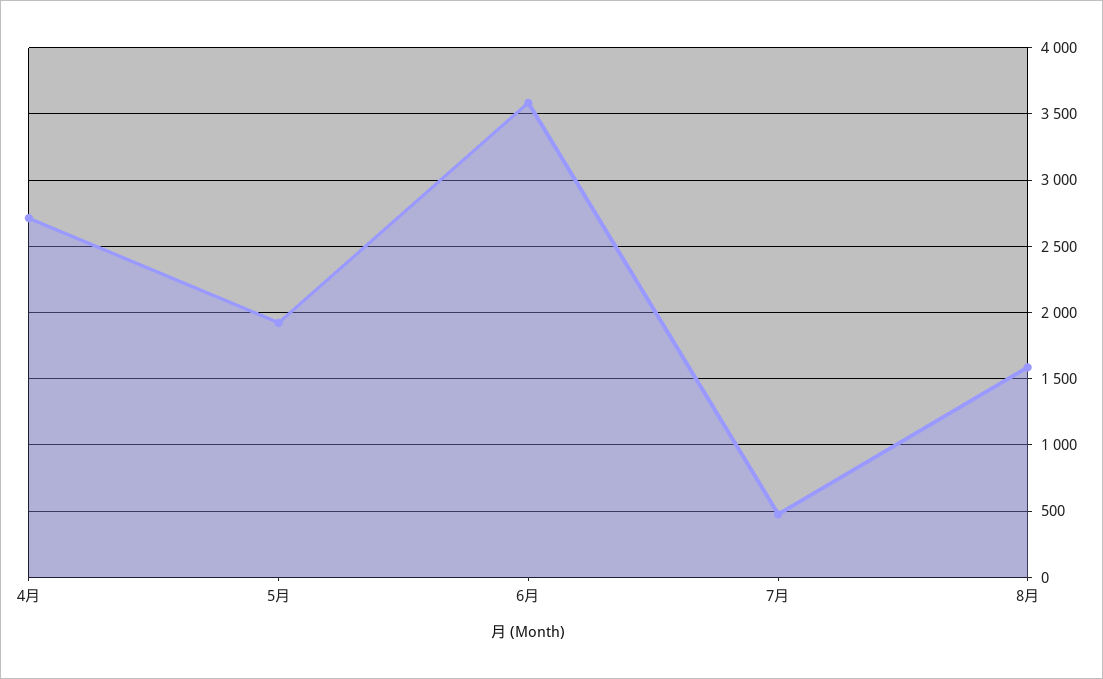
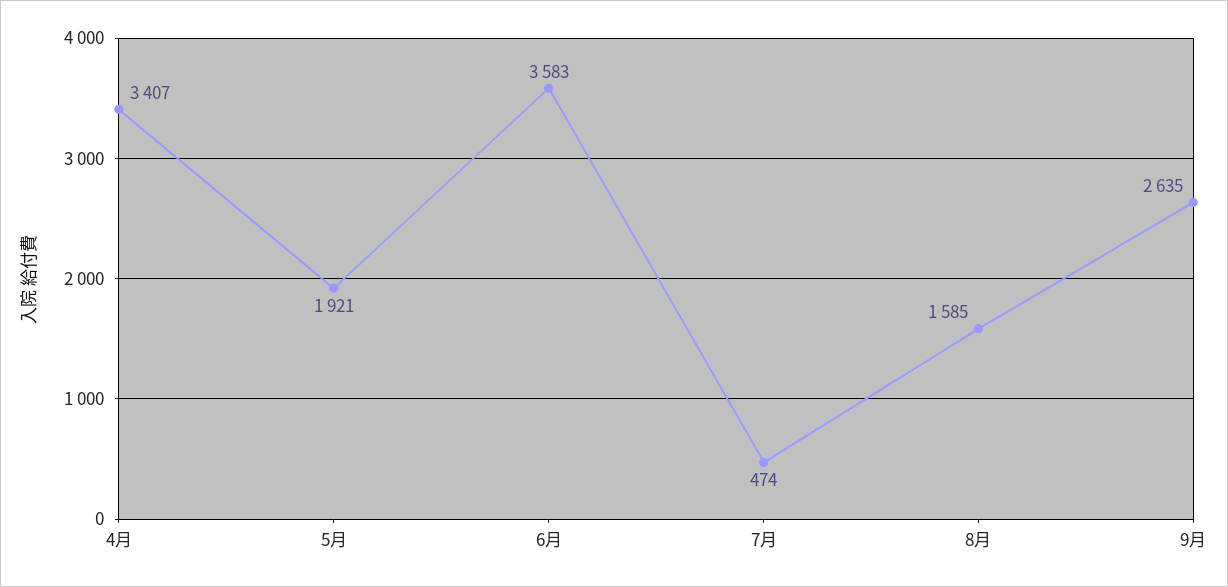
4月: 2700 -> 3407
9月: none -> 2635

